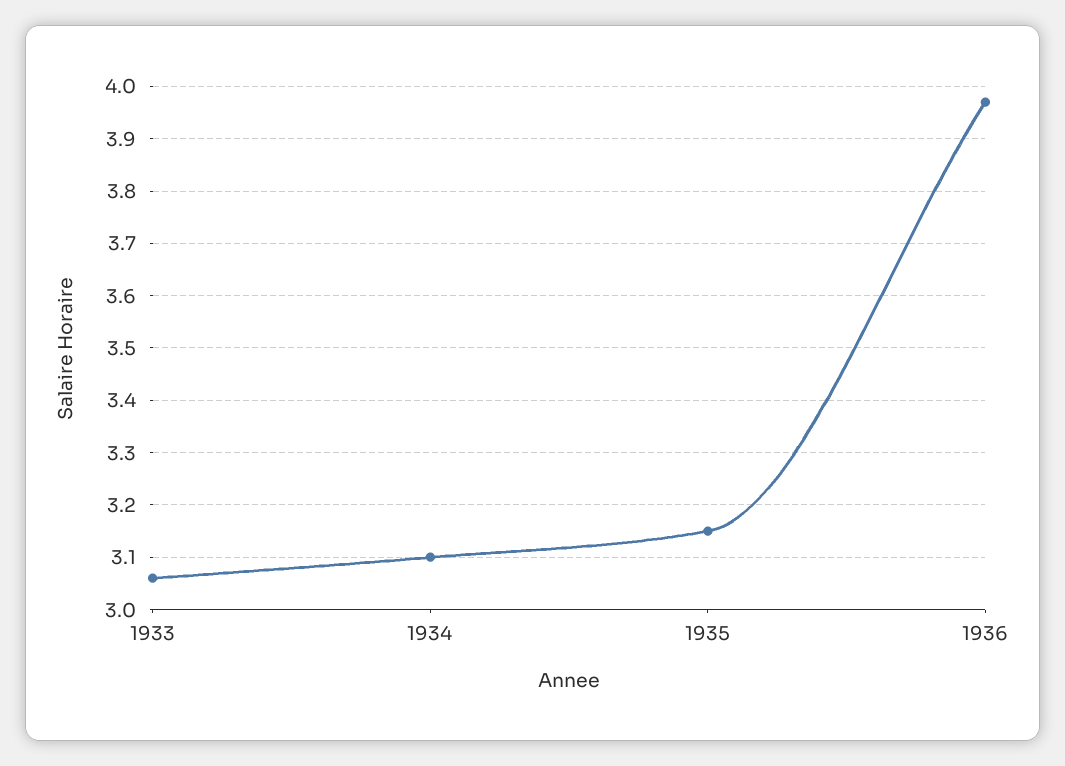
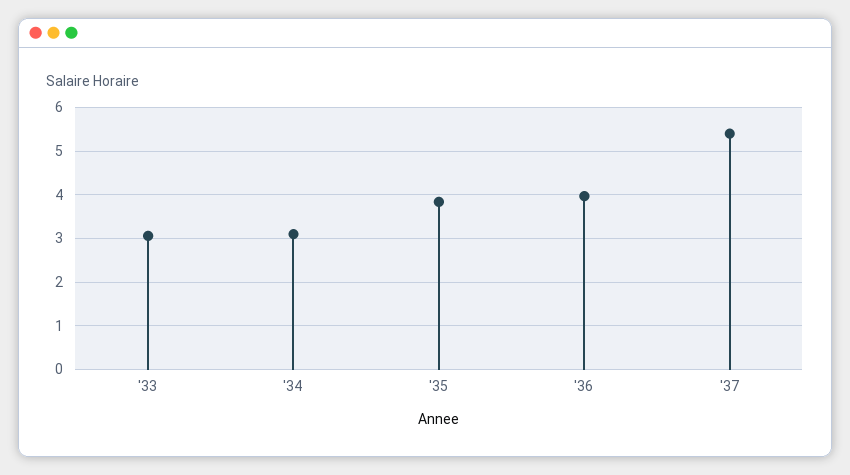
1935: 3.15 -> 3.8
'37: none -> 5.4

